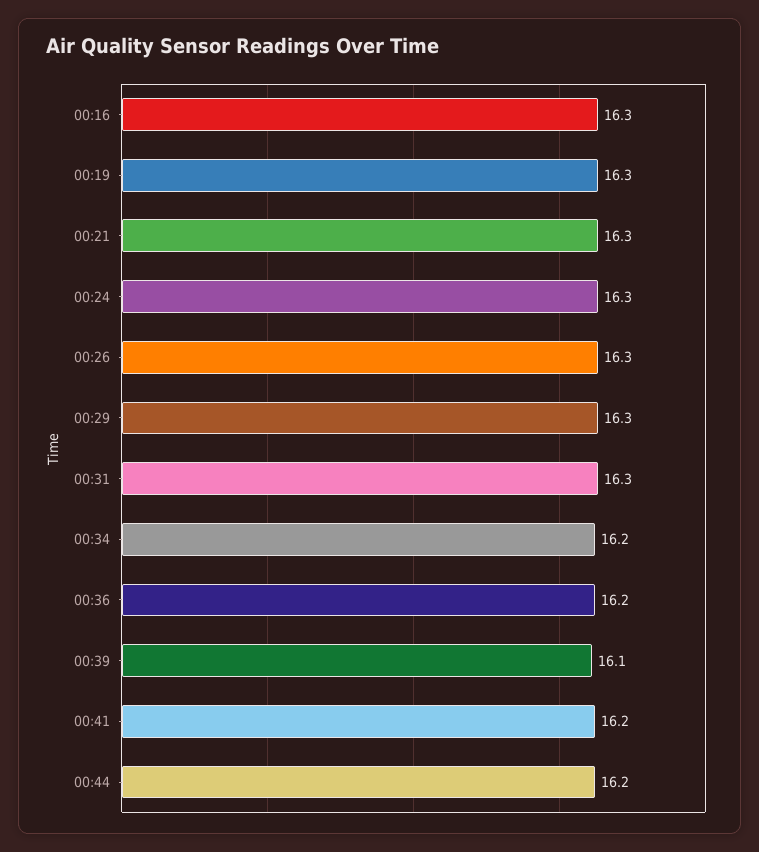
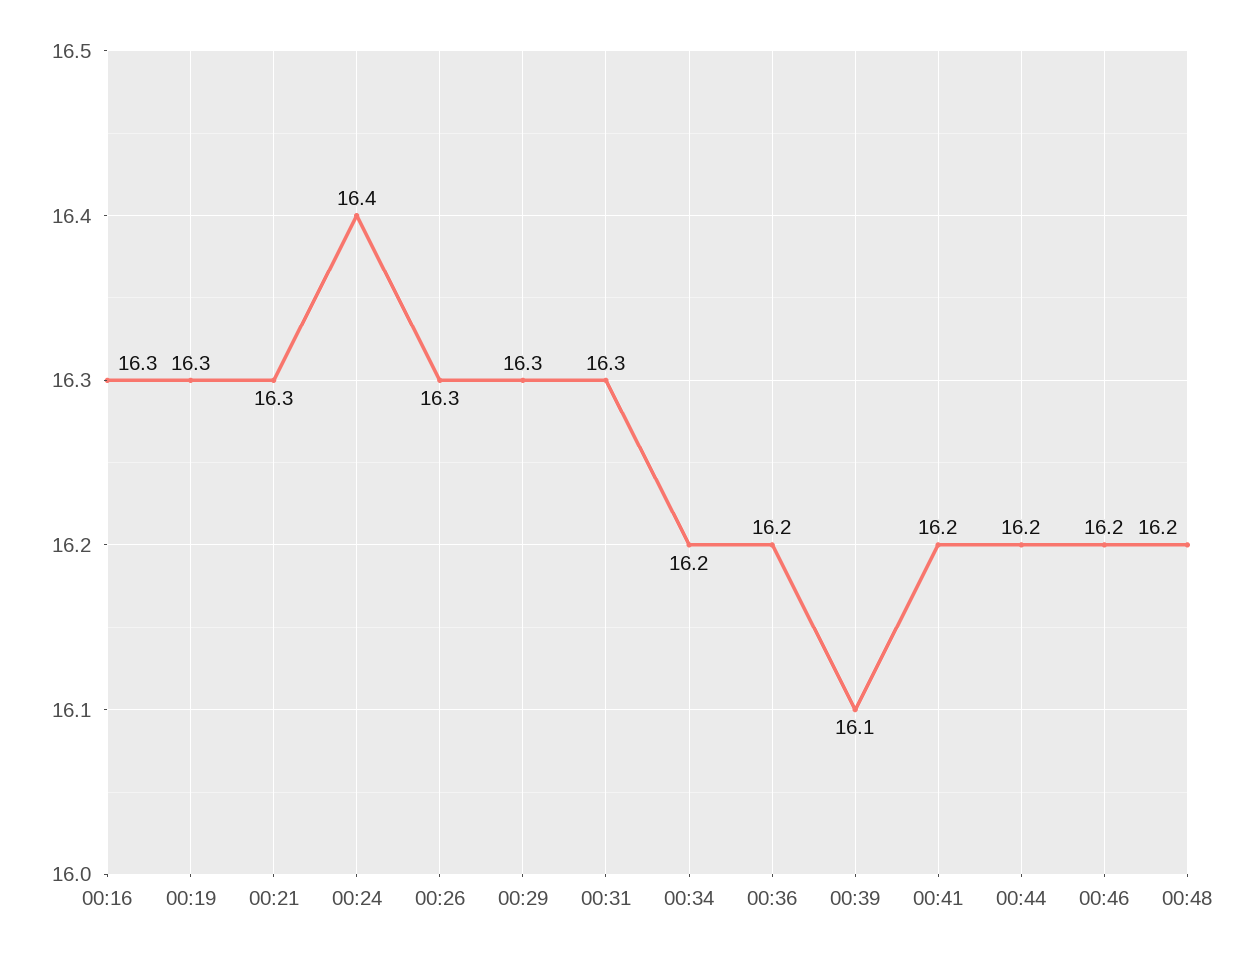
00:24: 16.3 -> 16.4
00:46: none -> 16.2
00:48: none -> 16.2

